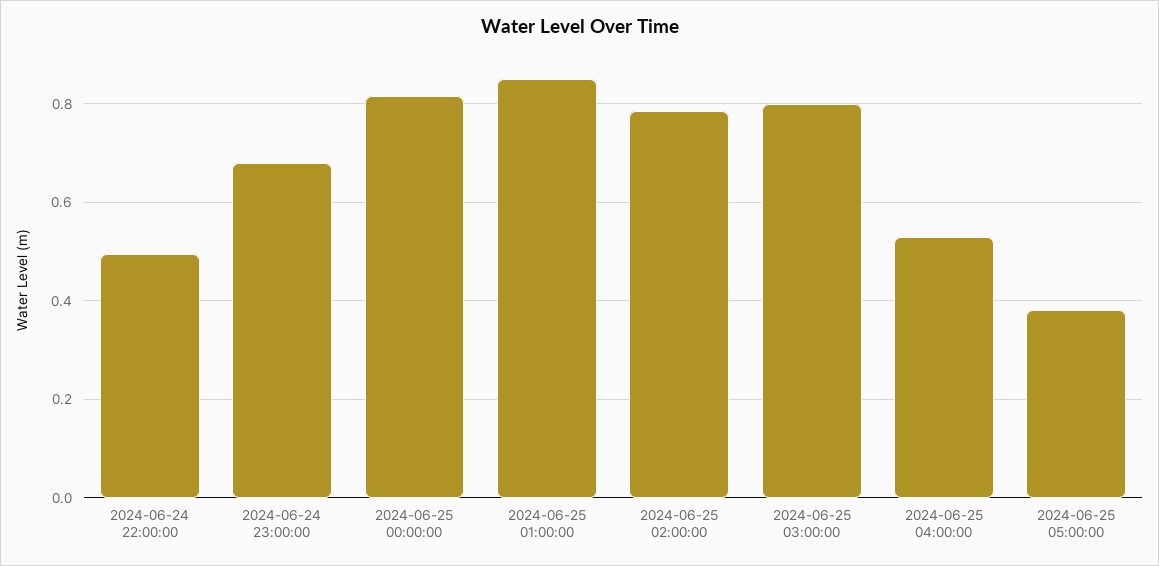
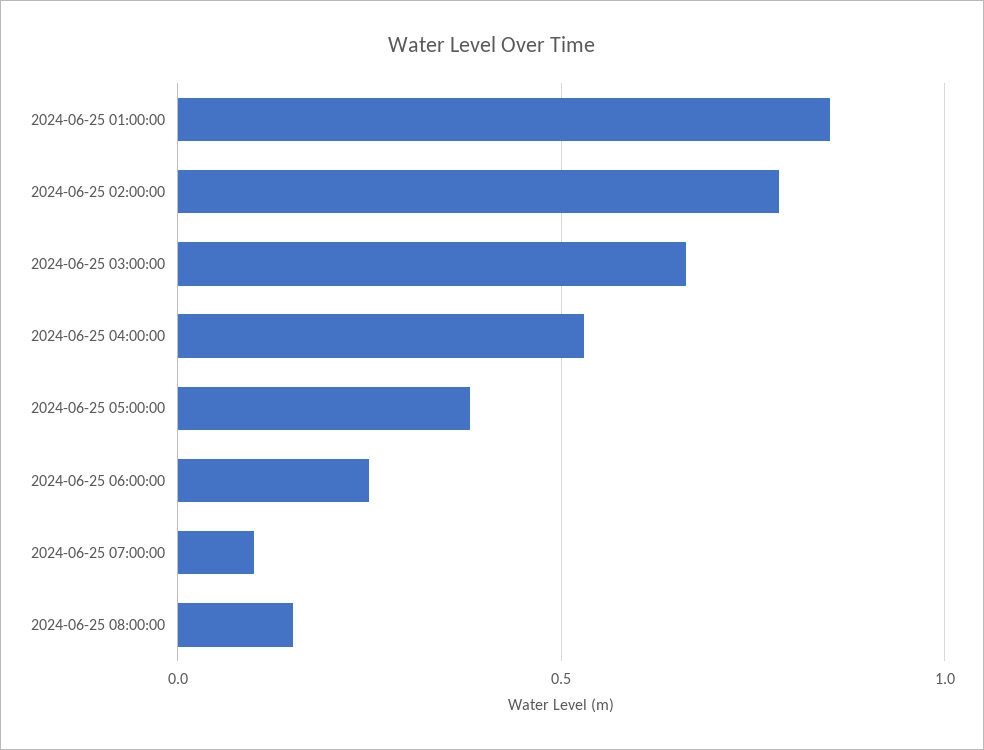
2024-06-24 22:00:00: 0.5 -> none
2024-06-24 23:00:00: 0.68 -> none
2024-06-25 00:00:00: 0.82 -> none
2024-06-25 03:00:00: 0.8 -> 0.65
2024-06-25 06:00:00: none -> 0.25
2024-06-25 07:00:00: none -> 0.1
2024-06-25 08:00:00: none -> 0.15

